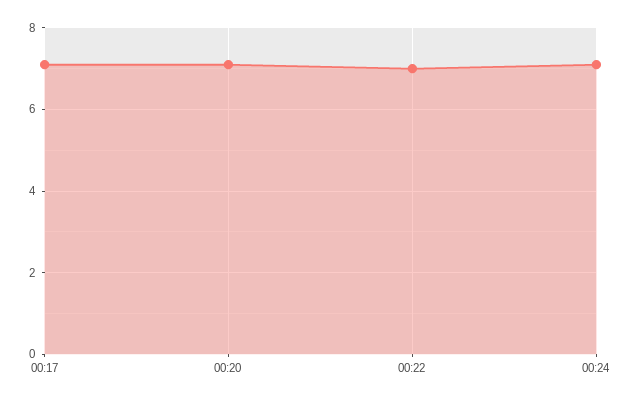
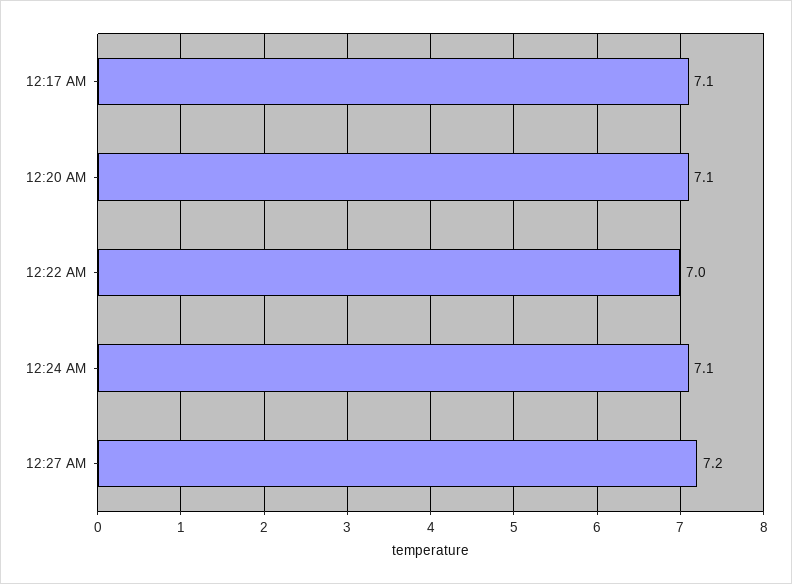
12:27 AM: none -> 7.2

